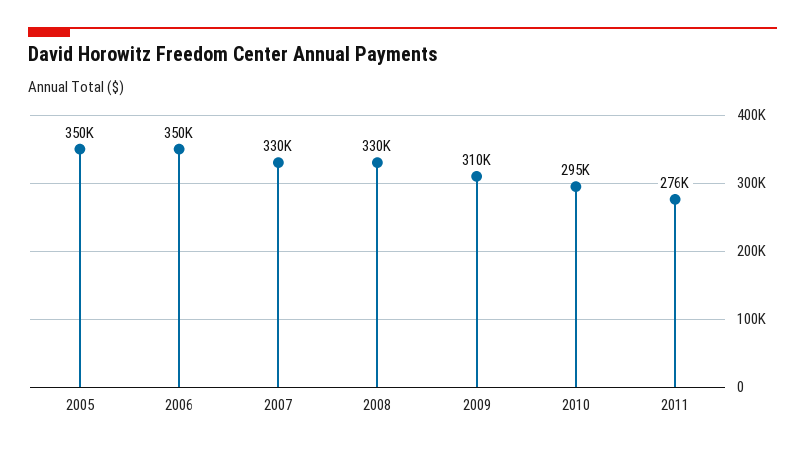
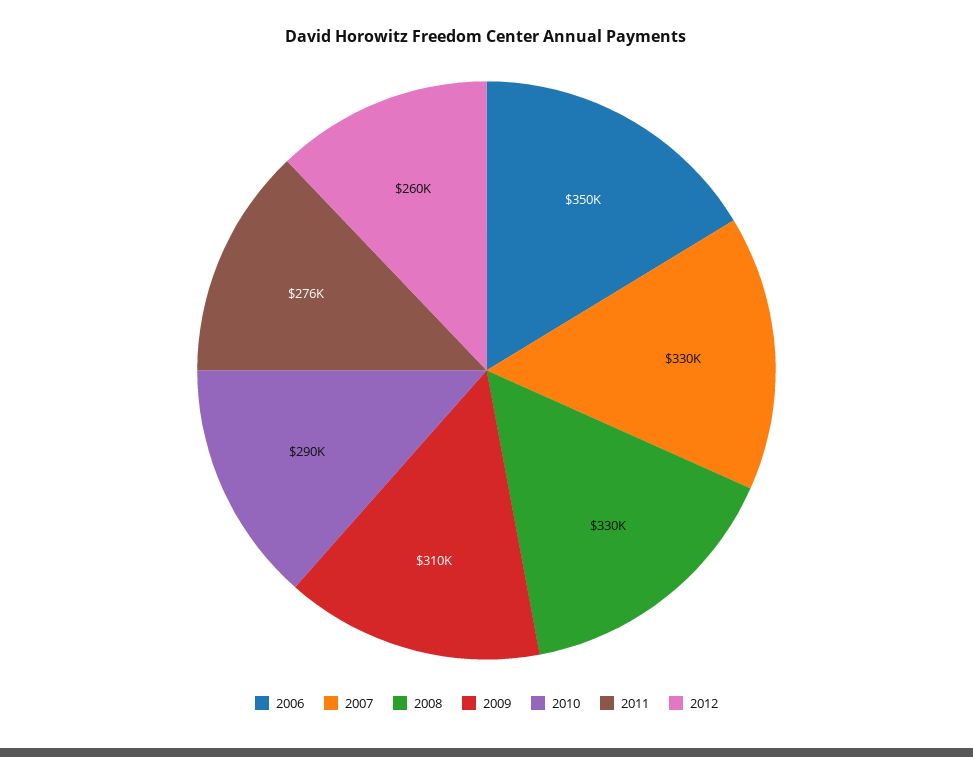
2005: 350000 -> none
2010: 295000 -> 290000
2012: none -> 260000

